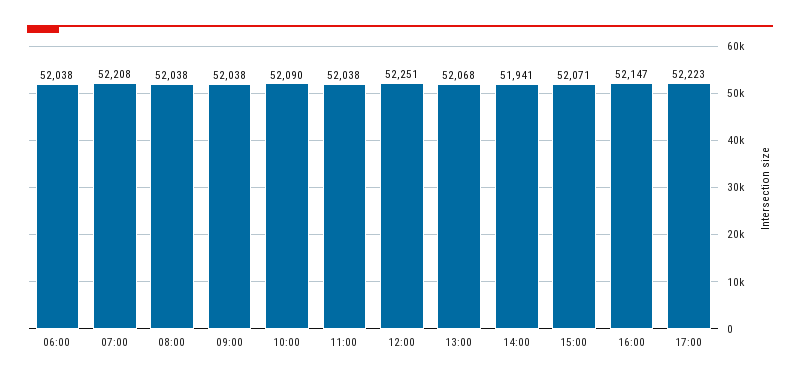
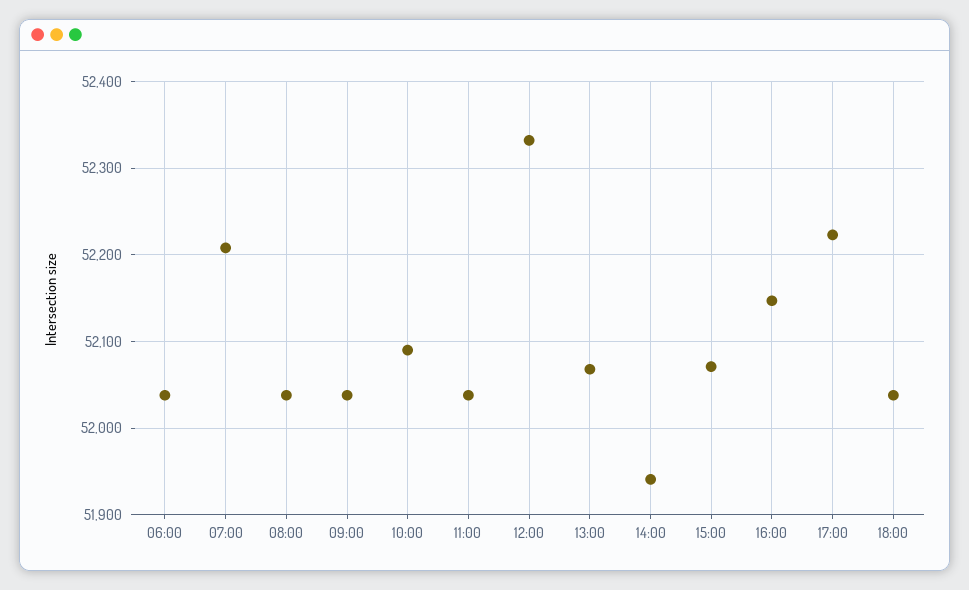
12:00: 52251 -> 52330
18:00: none -> 52040

